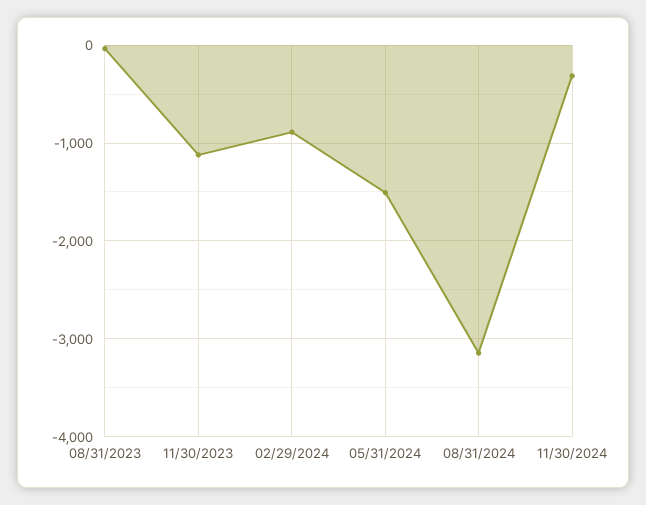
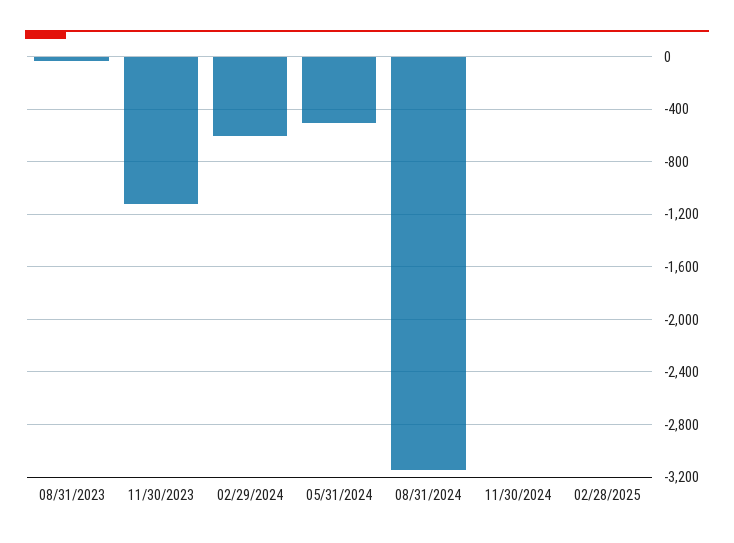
02/29/2024: -900 -> -600
05/31/2024: -1500 -> -500
11/30/2024: -300 -> 0
02/28/2025: none -> 0

